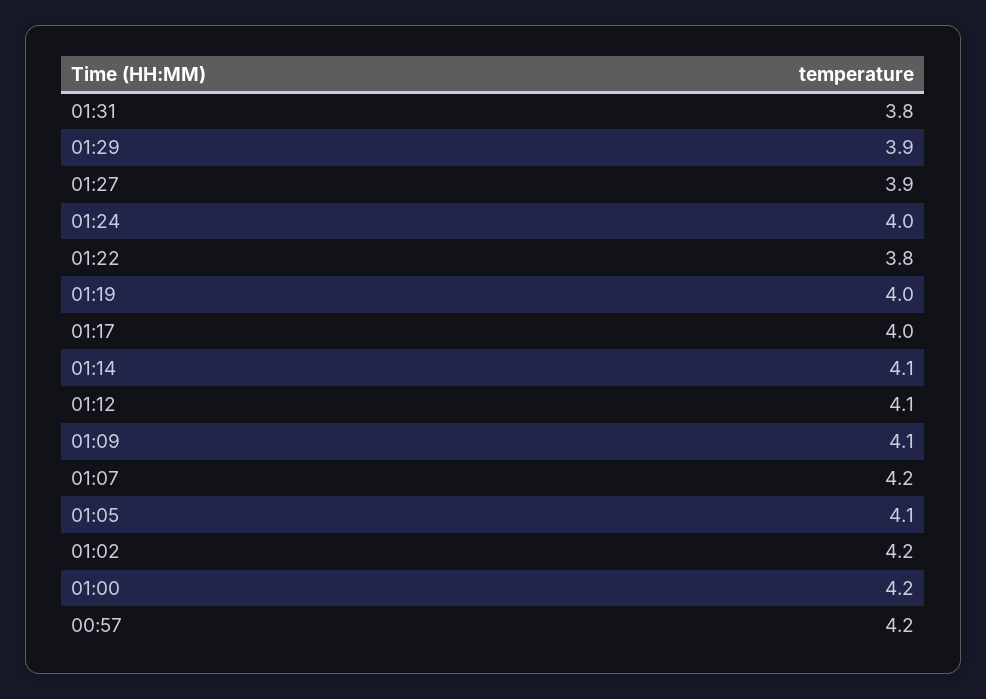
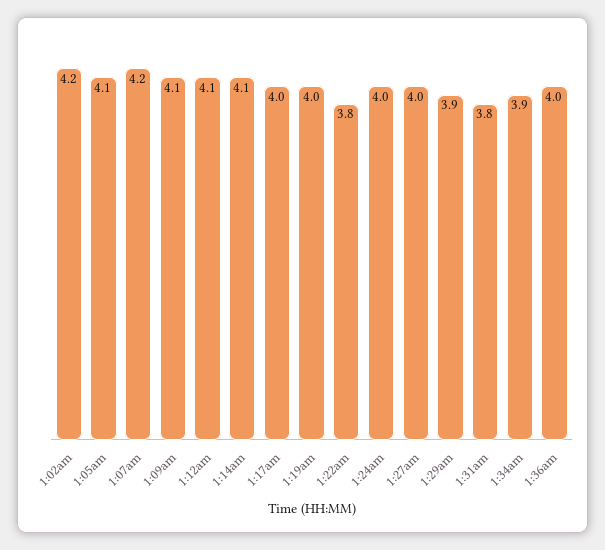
01:27: 3.9 -> 4
01:00: 4.2 -> none
00:57: 4.2 -> none
1:34am: none -> 3.9
1:36am: none -> 4

